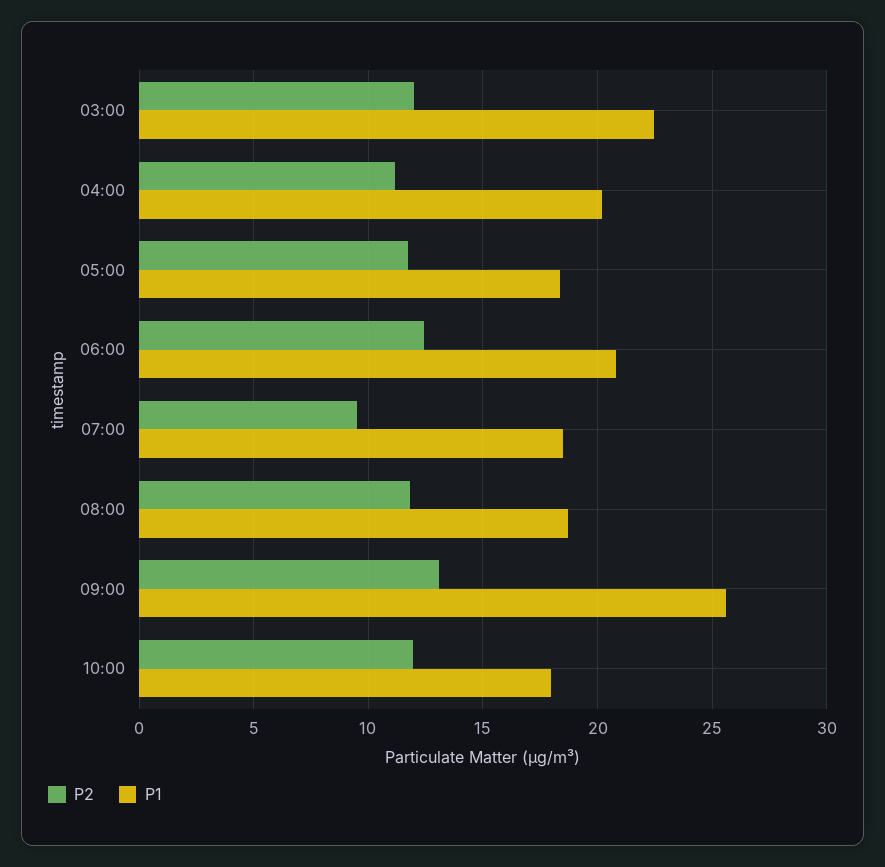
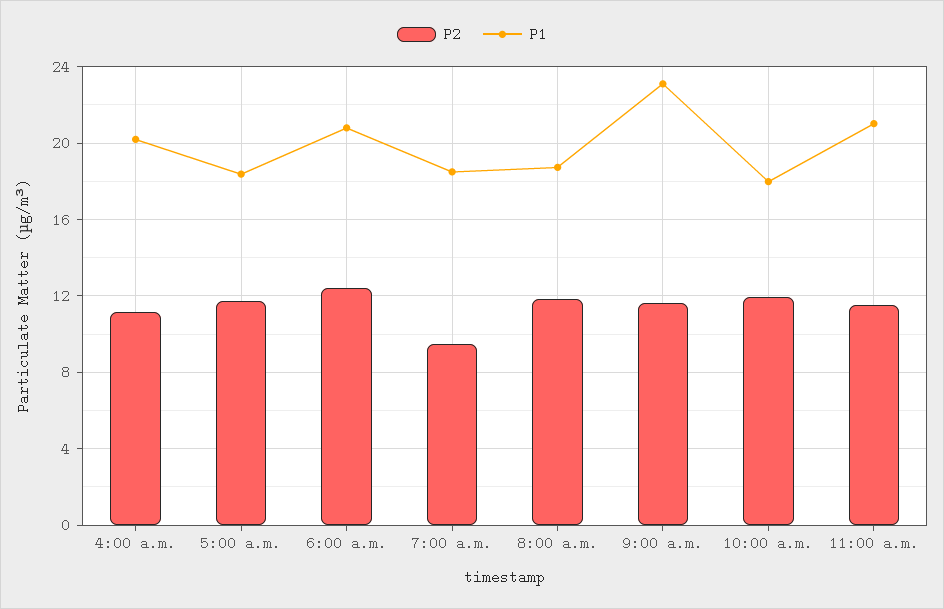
P2, 03:00: 12 -> none
P1, 03:00: 22.5 -> none
P2, 09:00: 13 -> 11.5
P1, 09:00: 25.5 -> 23
P2, 11:00 a.m.: none -> 11.5
P1, 11:00 a.m.: none -> 21

